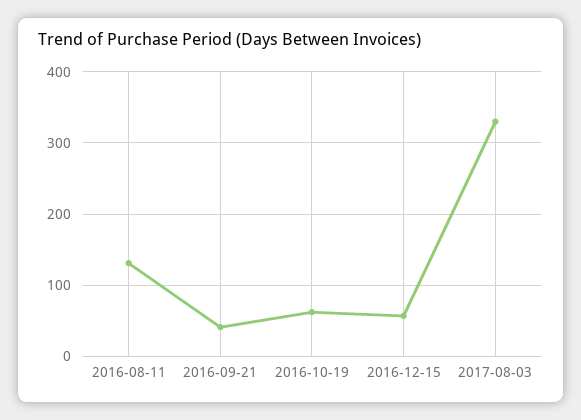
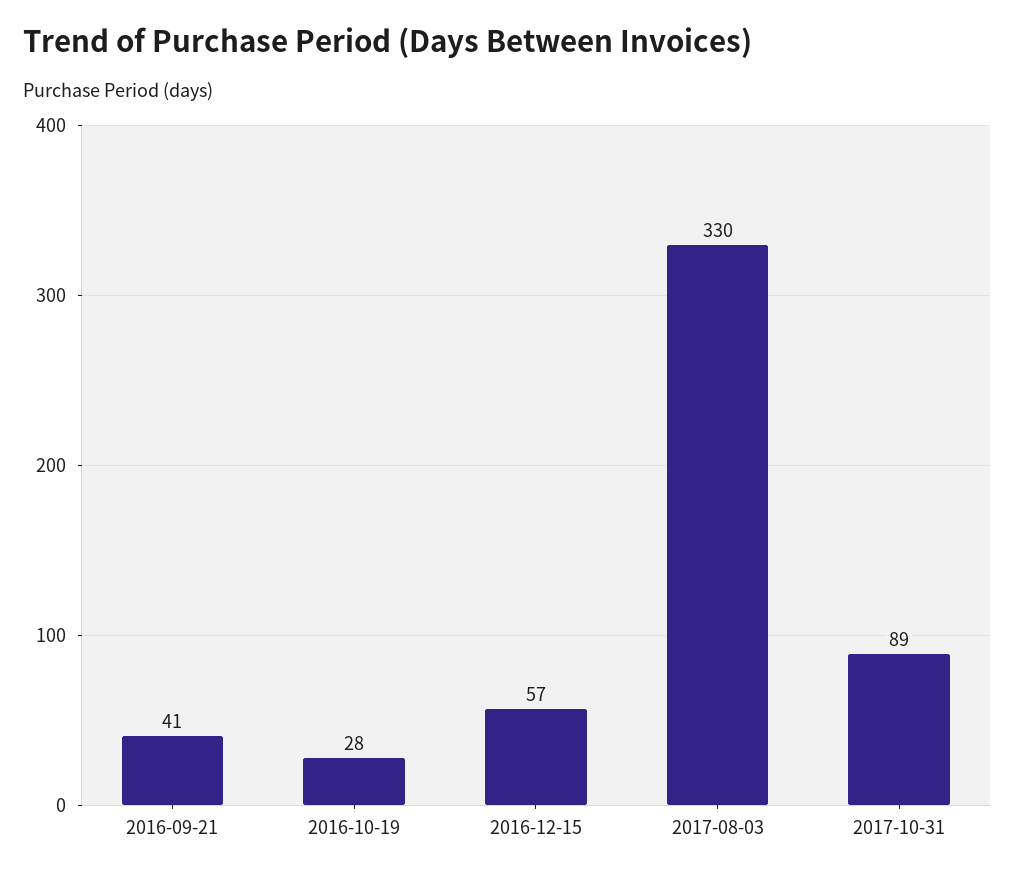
2016-08-11: 130 -> none
2016-10-19: 60 -> 28
2017-10-31: none -> 89

